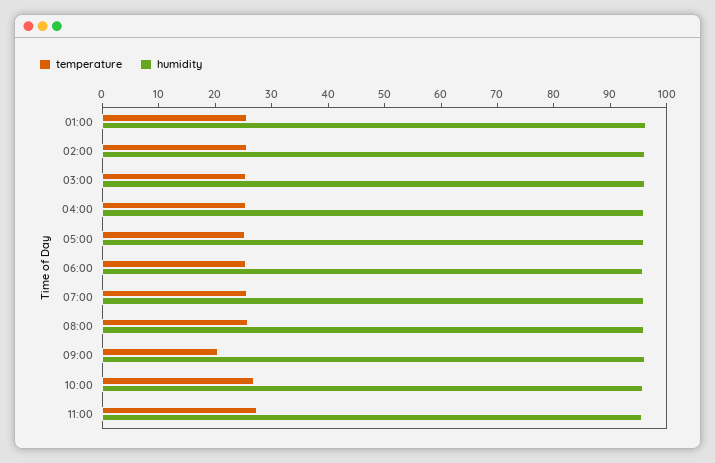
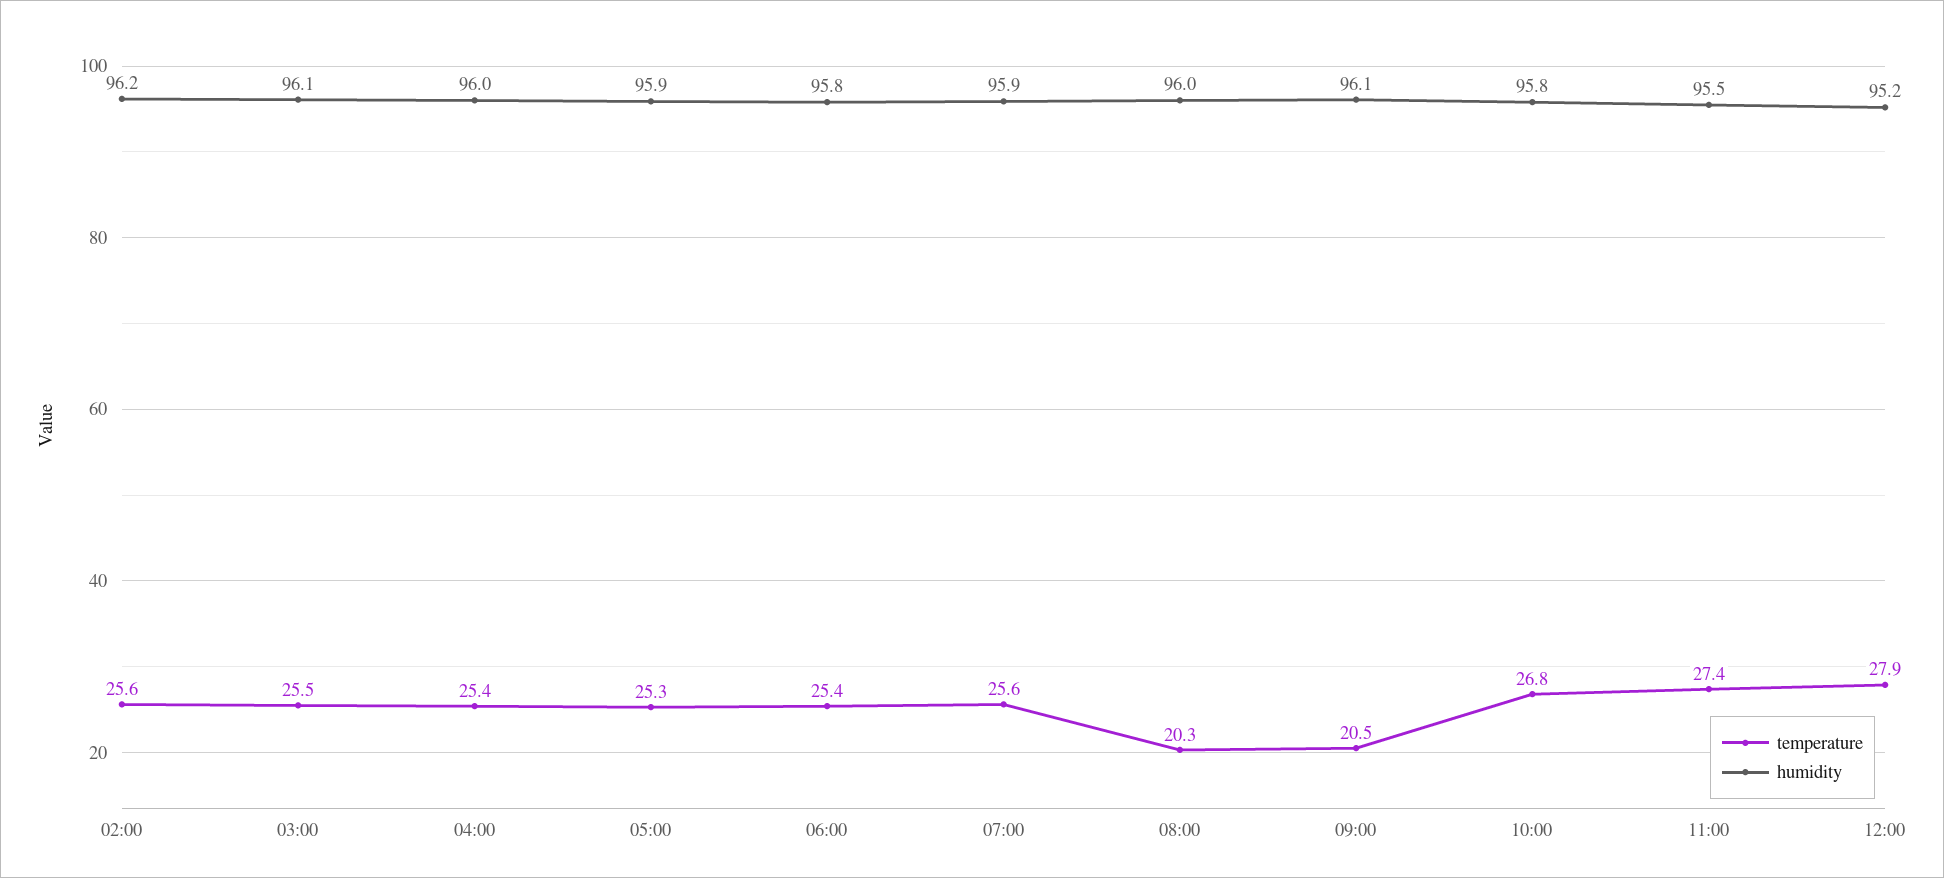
temperature, 01:00: 26 -> none
humidity, 01:00: 96 -> none
temperature, 08:00: 26 -> 20.3
temperature, 12:00: none -> 27.9
humidity, 12:00: none -> 95.2

